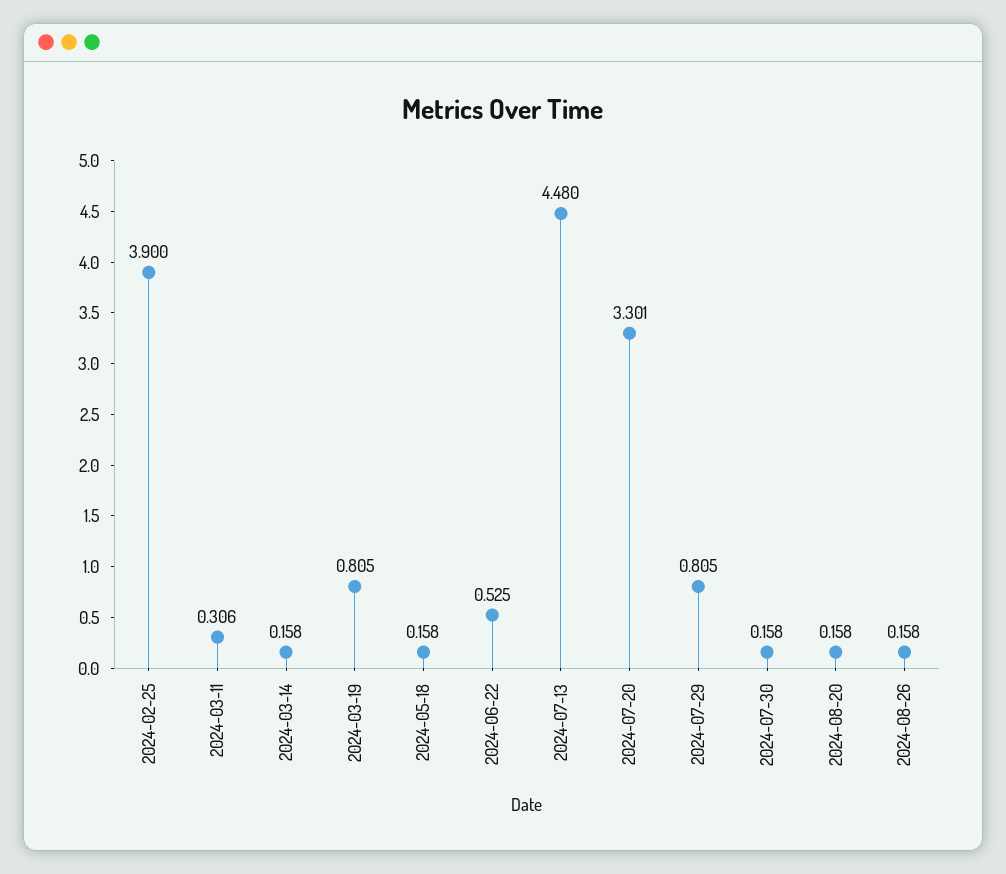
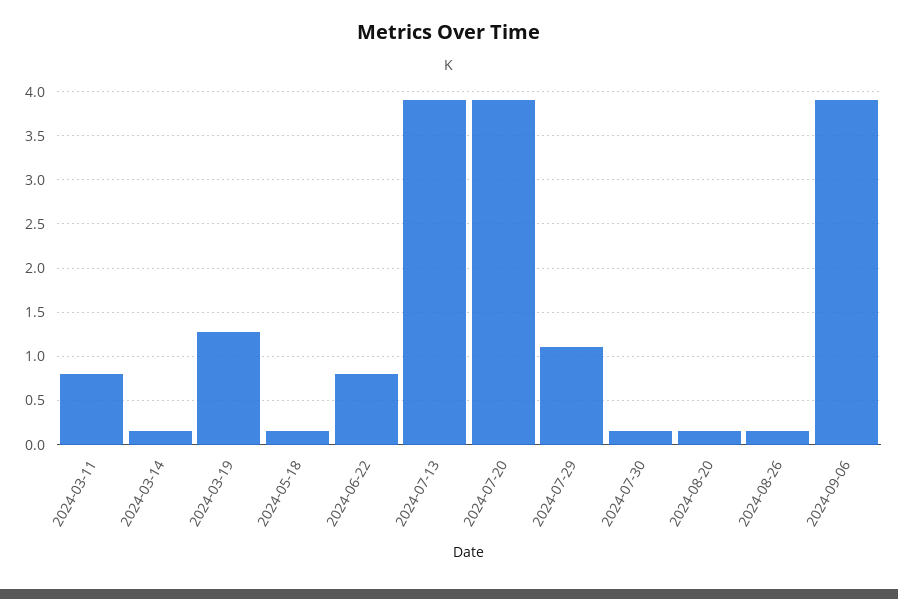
2024-02-25: 3.9 -> none
2024-03-11: 0.306 -> 0.8
2024-03-19: 0.805 -> 1.3
2024-06-22: 0.525 -> 0.8
2024-07-13: 4.48 -> 3.9
2024-07-20: 3.301 -> 3.9
2024-07-29: 0.805 -> 1.1
2024-09-06: none -> 3.9

